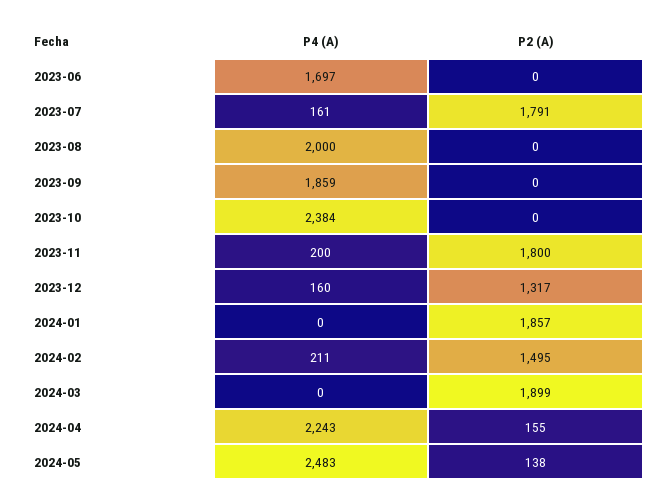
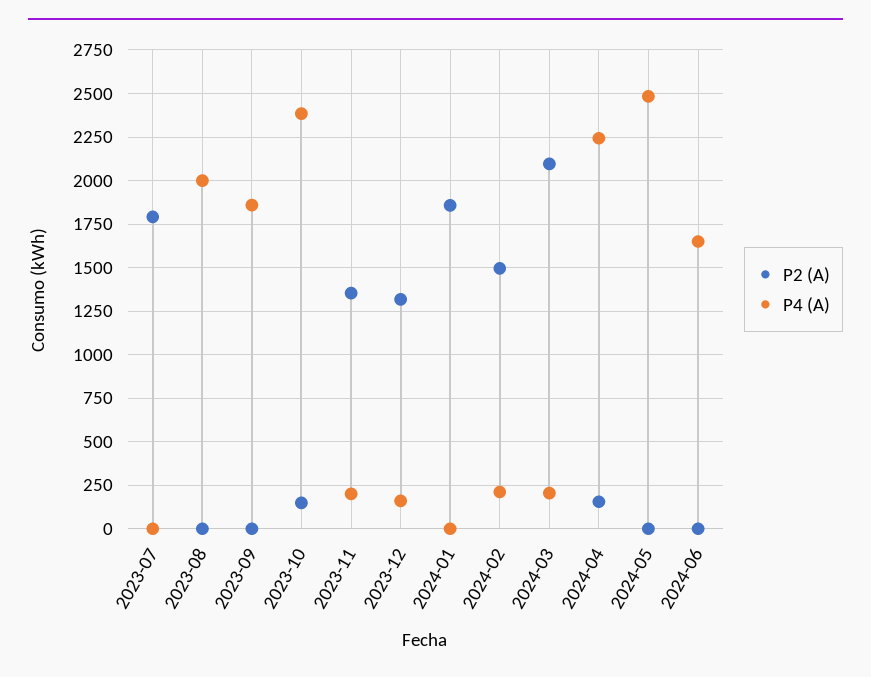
P4 (A), 2023-06: 1697 -> none
P2 (A), 2023-06: 0 -> none
P4 (A), 2023-07: 161 -> 0
P2 (A), 2023-10: 0 -> 150
P2 (A), 2023-11: 1800 -> 1350
P4 (A), 2024-03: 0 -> 200
P2 (A), 2024-03: 1899 -> 2100
P2 (A), 2024-05: 138 -> 0
P2 (A), 2024-06: none -> 0
P4 (A), 2024-06: none -> 1650

